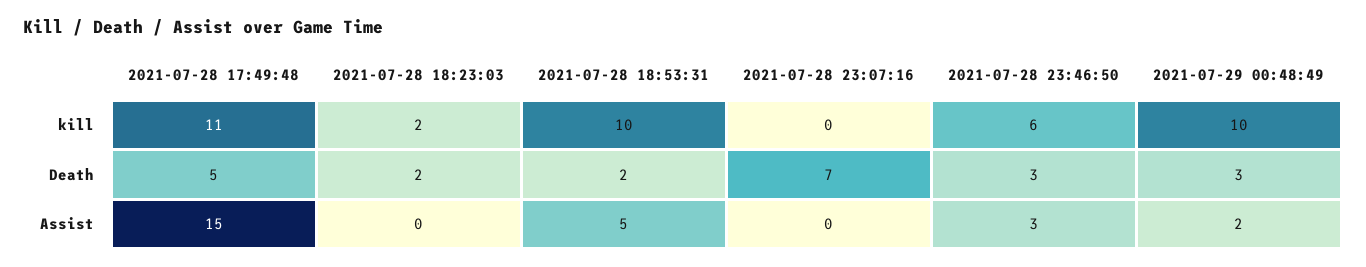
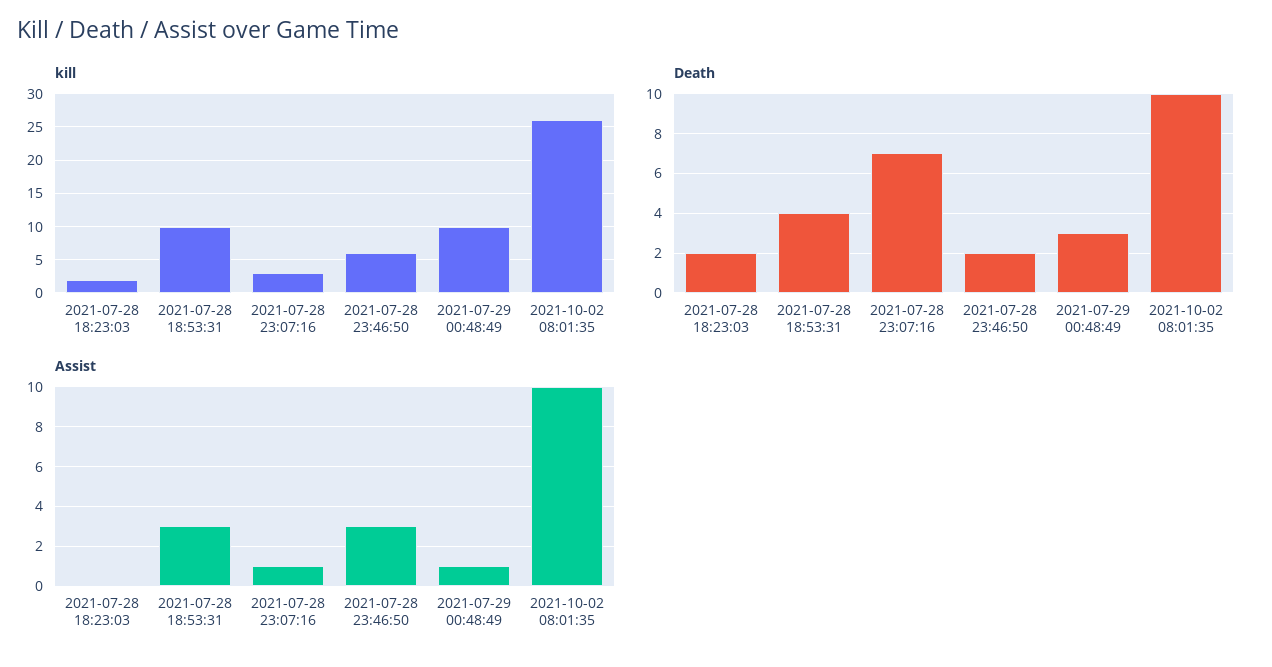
kill, 2021-07-28 17:49:48: 11 -> none
kill, 2021-07-28 23:07:16: 0 -> 3
Death, 2021-07-28 17:49:48: 5 -> none
Death, 2021-07-28 18:53:31: 2 -> 4
Death, 2021-07-28 23:46:50: 3 -> 2
Assist, 2021-07-28 17:49:48: 15 -> none
Assist, 2021-07-28 18:53:31: 5 -> 3
Assist, 2021-07-28 23:07:16: 0 -> 1
Assist, 2021-07-29 00:48:49: 2 -> 1
kill, 2021-10-02 08:01:35: none -> 26
Death, 2021-10-02 08:01:35: none -> 10
Assist, 2021-10-02 08:01:35: none -> 10

